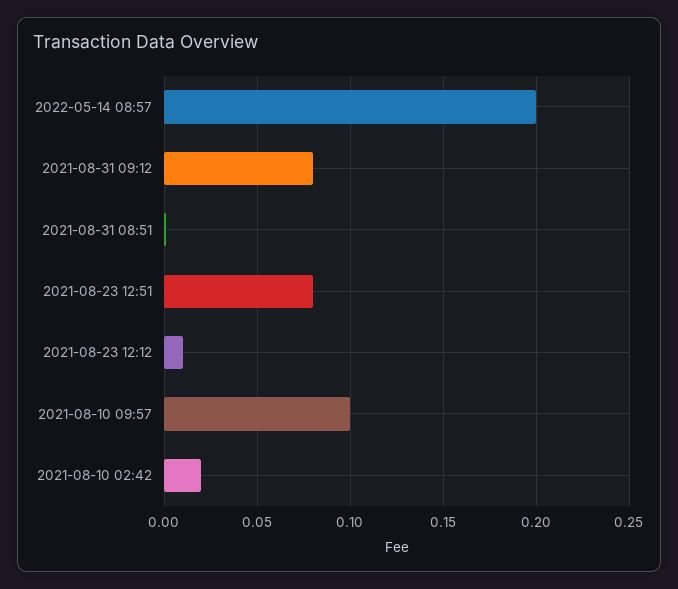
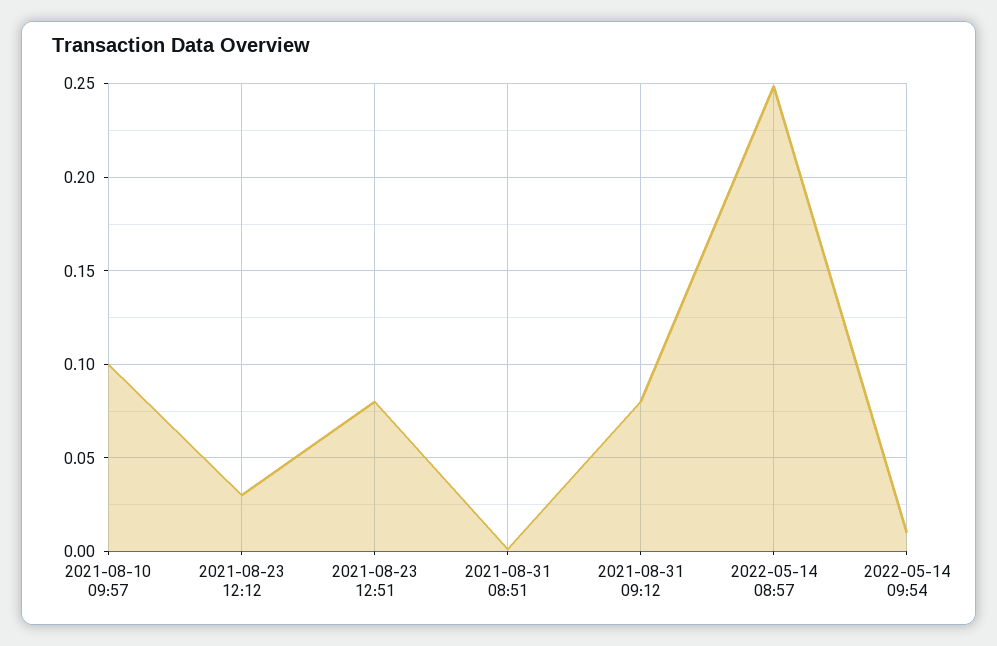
2022-05-14 08:57: 0.2 -> 0.25
2021-08-23 12:12: 0.01 -> 0.03
2021-08-10 02:42: 0.02 -> none
2022-05-14 09:54: none -> 0.01

